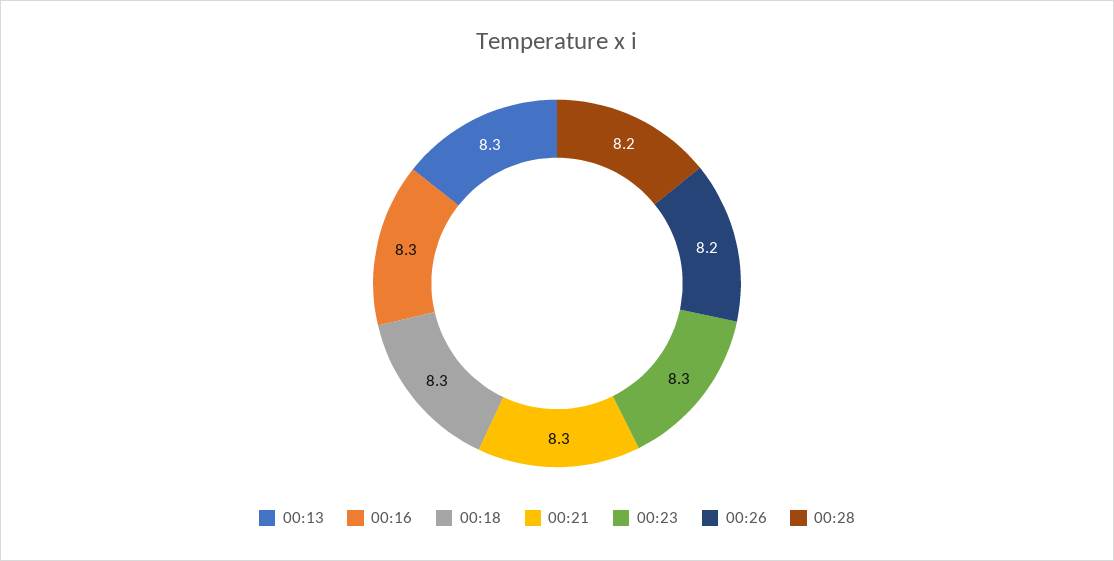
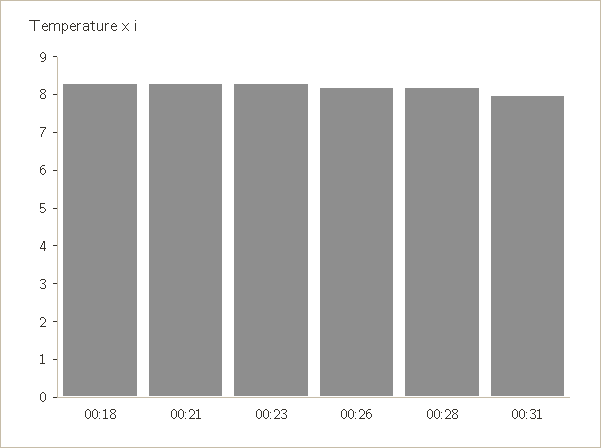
00:13: 8.3 -> none
00:16: 8.3 -> none
00:31: none -> 8

